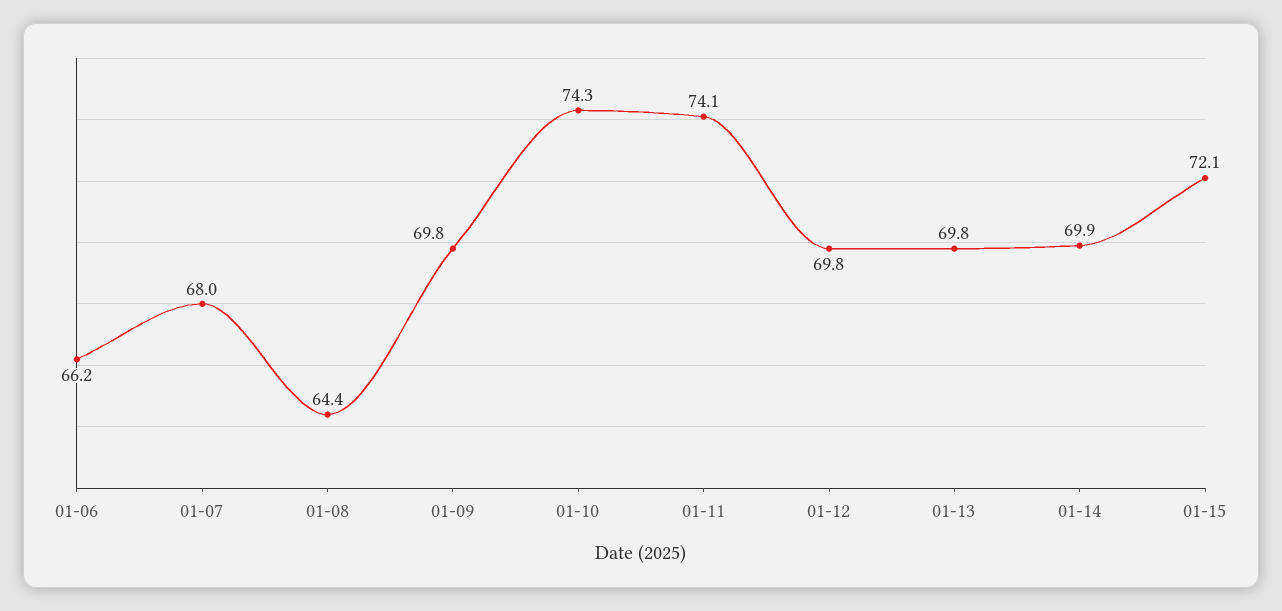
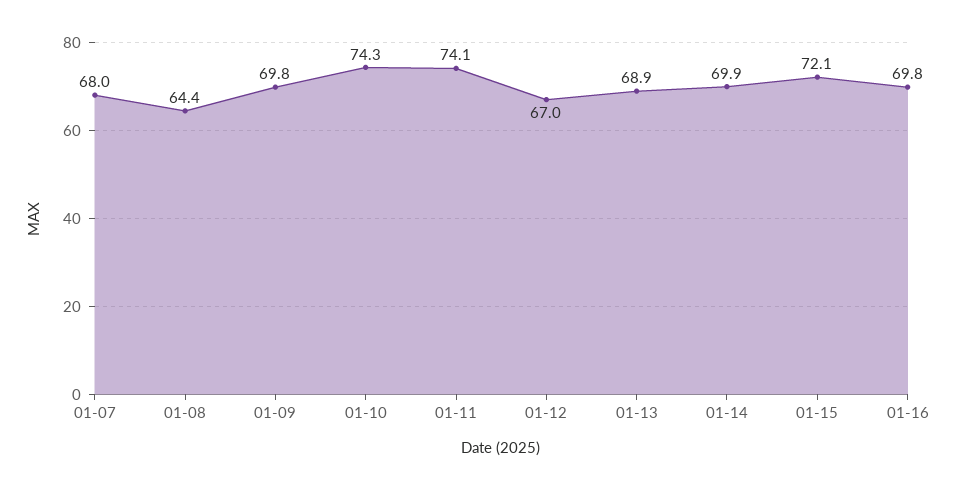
01-06: 66.2 -> none
01-12: 69.8 -> 67
01-13: 69.8 -> 68.9
01-16: none -> 69.8

